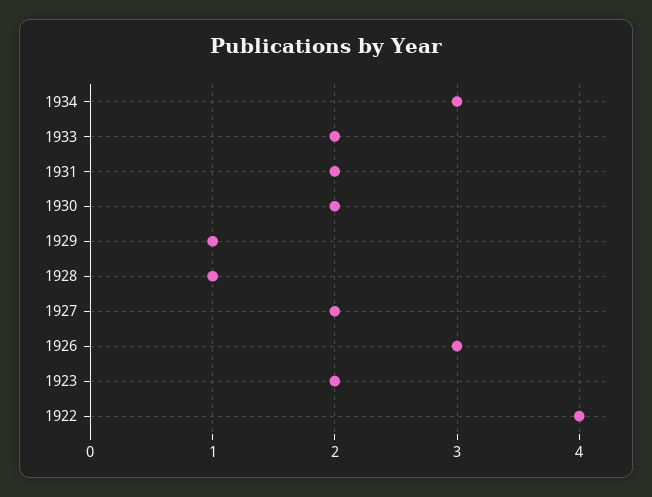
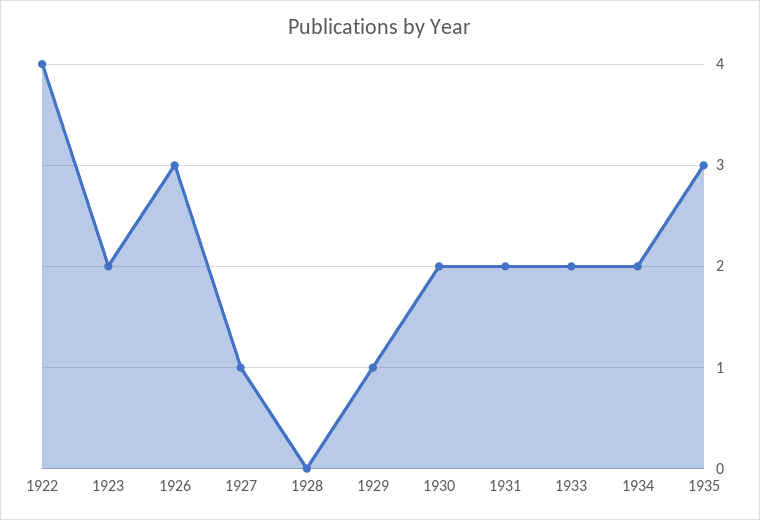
1934: 3 -> 2
1928: 1 -> 0
1927: 2 -> 1
1935: none -> 3

